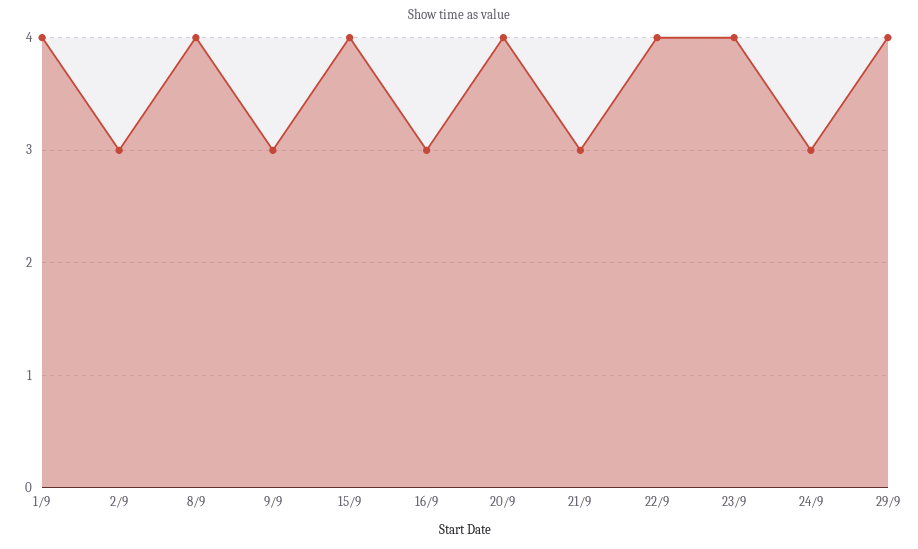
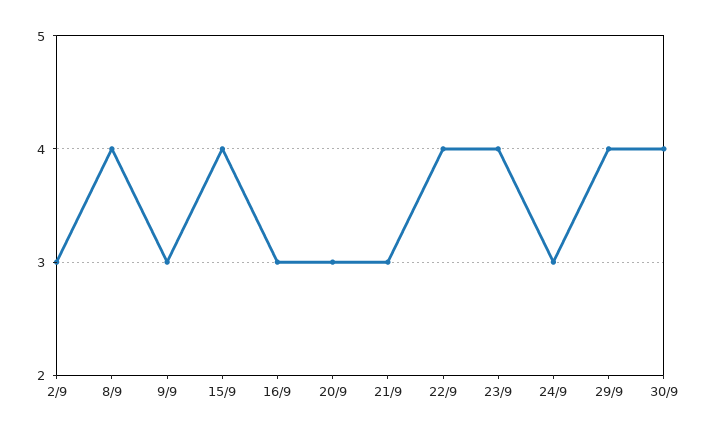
1/9: 4 -> none
20/9: 4 -> 3
30/9: none -> 4

